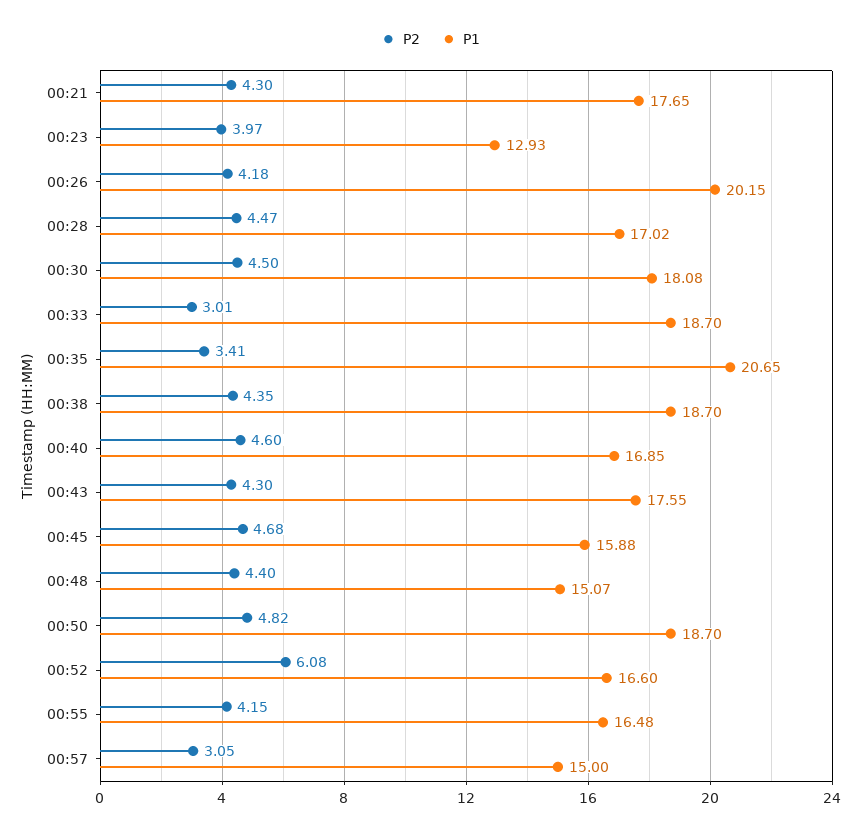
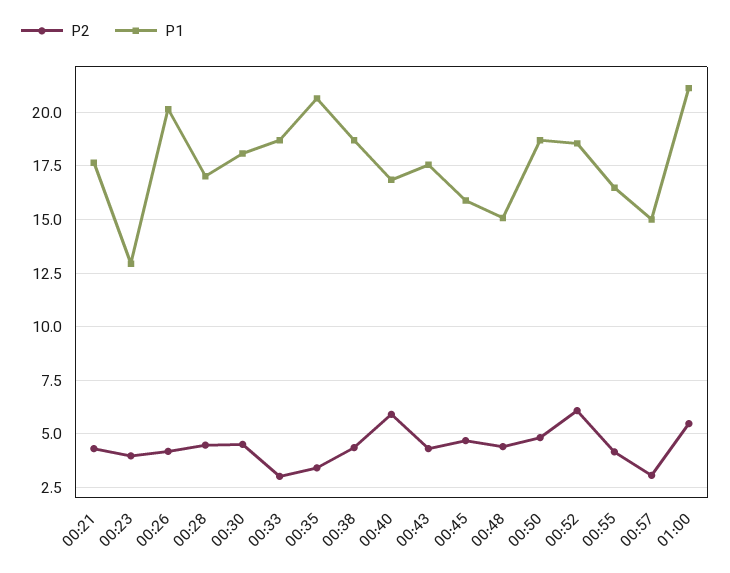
P2, 00:40: 4.6 -> 6
P1, 00:52: 16.6 -> 18.5
P2, 01:00: none -> 5.5
P1, 01:00: none -> 21

